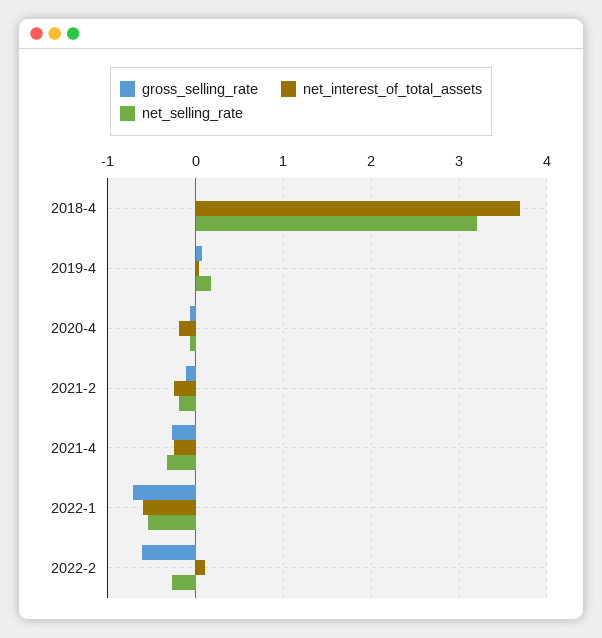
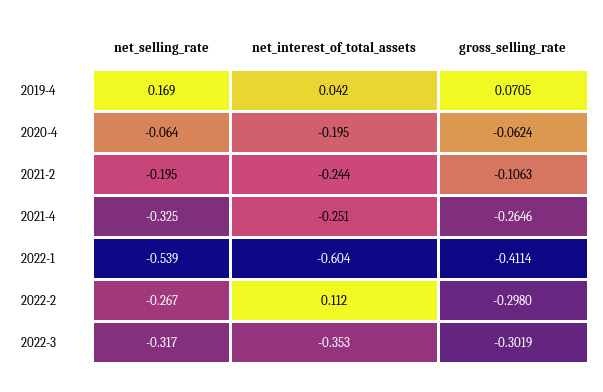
gross_selling_rate, 2018-4: 0 -> none
net_interest_of_total_assets, 2018-4: 3.7 -> none
net_selling_rate, 2018-4: 3.2 -> none
gross_selling_rate, 2022-1: -0.7 -> -0.4114
gross_selling_rate, 2022-2: -0.6 -> -0.298
net_selling_rate, 2022-3: none -> -0.317
net_interest_of_total_assets, 2022-3: none -> -0.353
gross_selling_rate, 2022-3: none -> -0.3019

